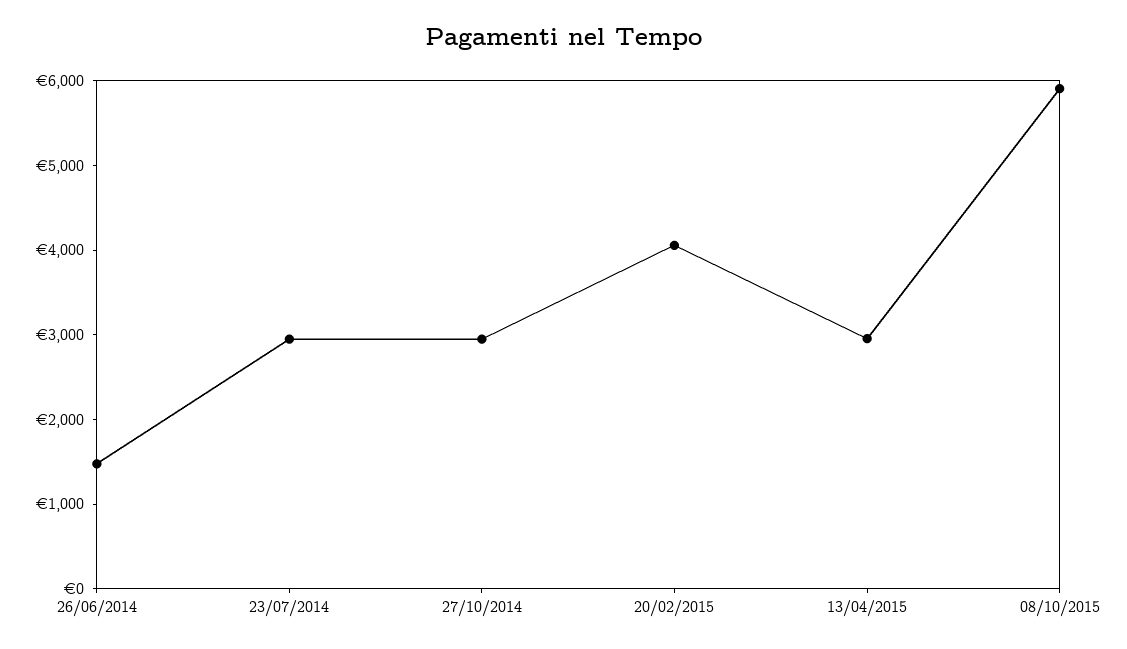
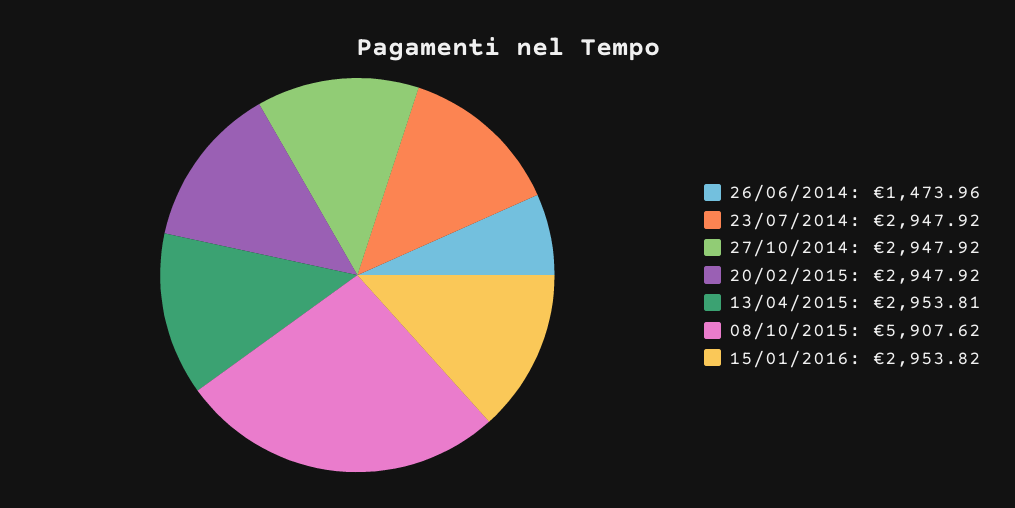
20/02/2015: 4000 -> 2947.92
15/01/2016: none -> 2953.82

